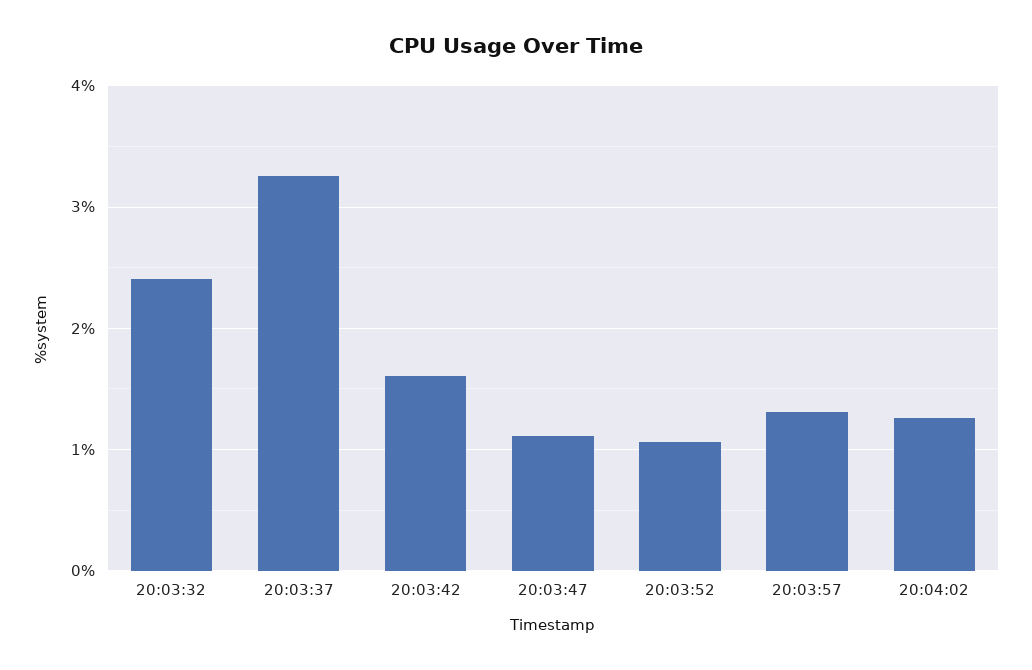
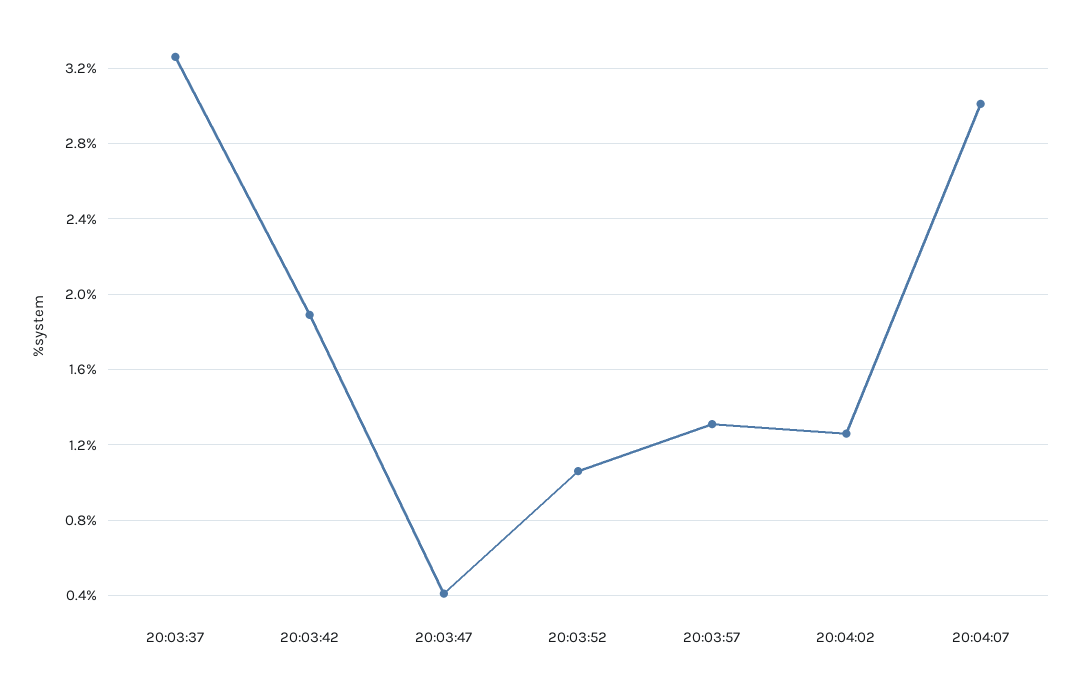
20:03:32: 2.4 -> none
20:03:42: 1.6 -> 1.9
20:03:47: 1.1 -> 0.4
20:04:07: none -> 3

